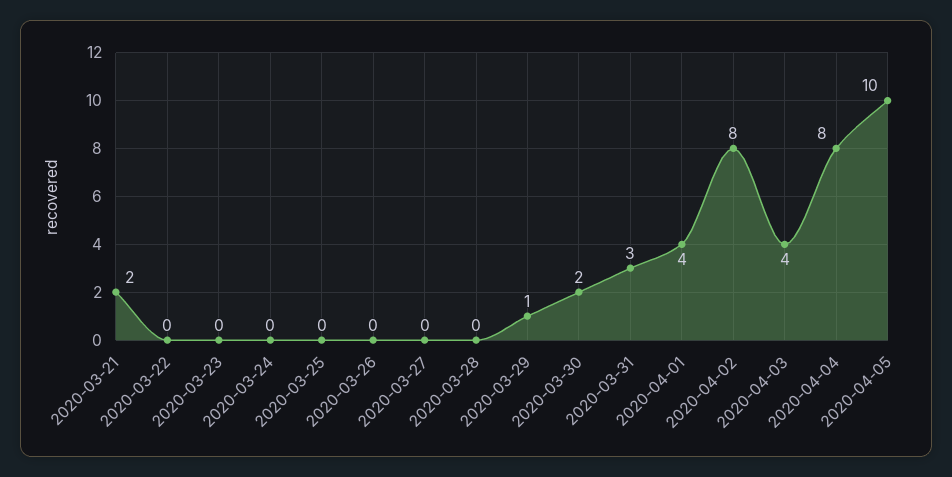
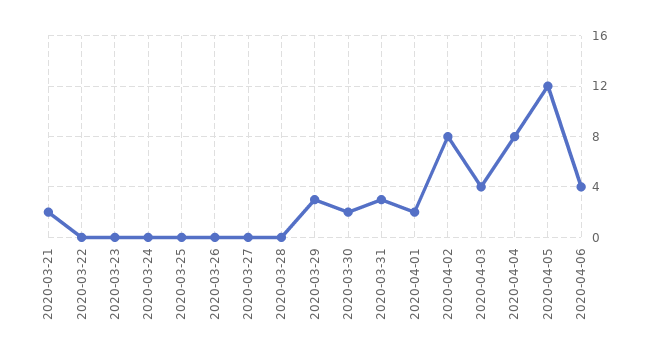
2020-03-29: 1 -> 3
2020-04-01: 4 -> 2
2020-04-05: 10 -> 12
2020-04-06: none -> 4

